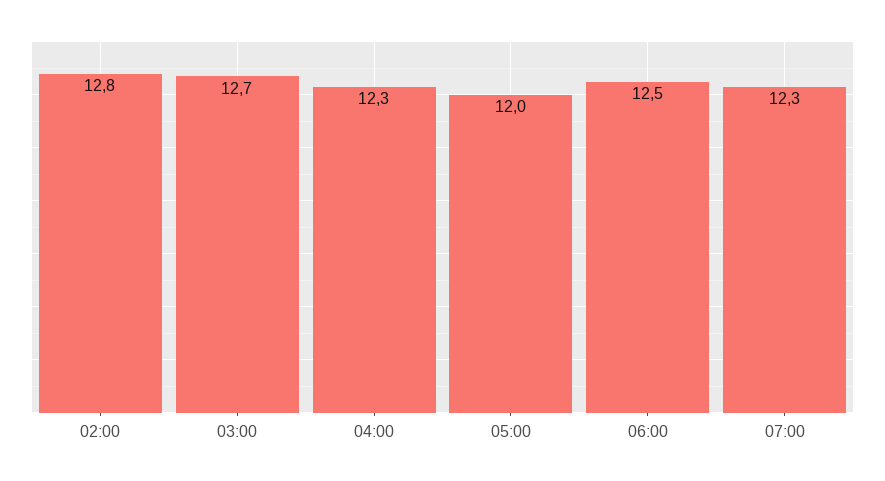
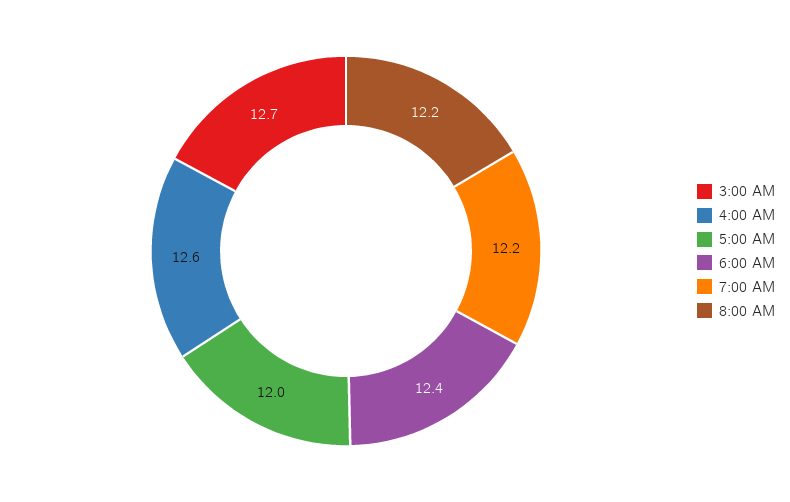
02:00: 12.8 -> none
04:00: 12.3 -> 12.6
06:00: 12.5 -> 12.4
07:00: 12.3 -> 12.2
8:00 AM: none -> 12.2

